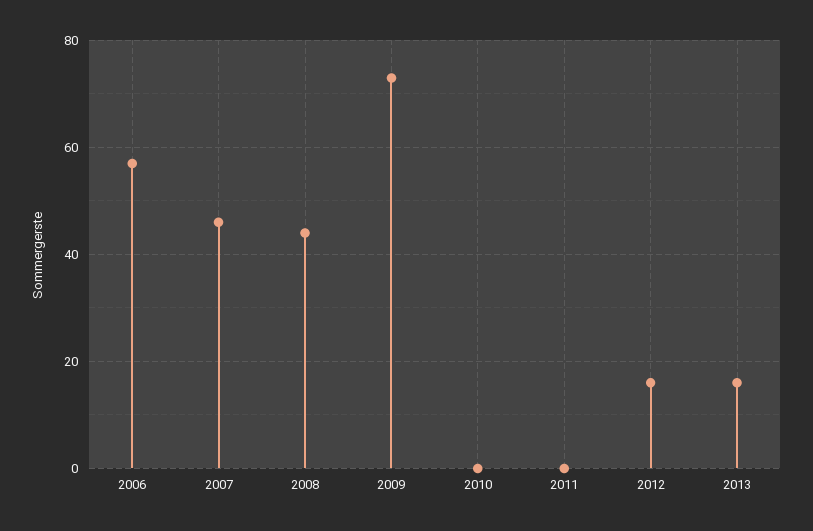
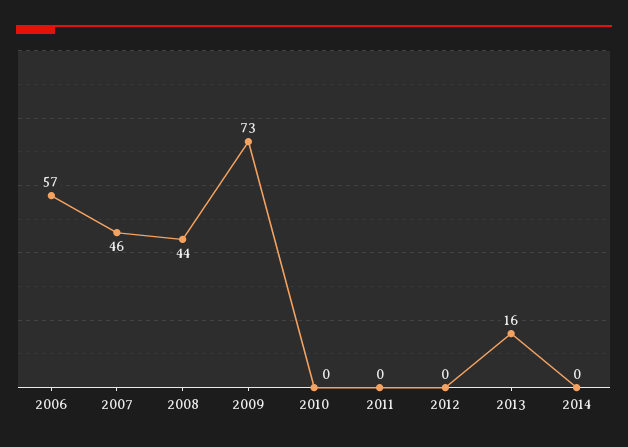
2012: 15 -> 0
2014: none -> 0

